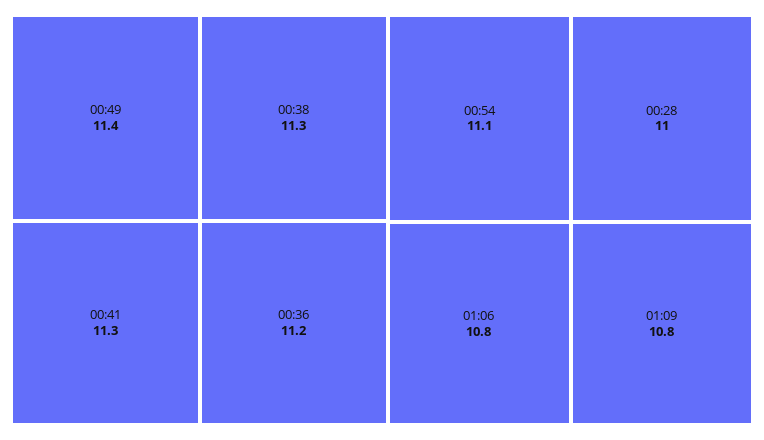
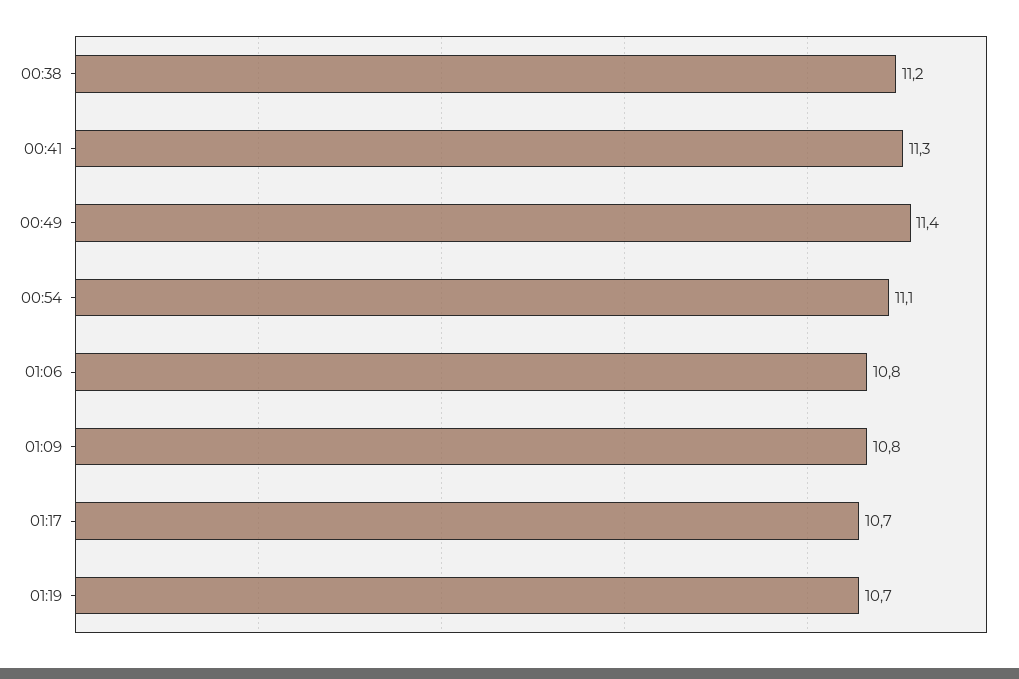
00:38: 11.3 -> 11.2
00:36: 11.2 -> none
00:28: 11 -> none
01:17: none -> 10.7
01:19: none -> 10.7

